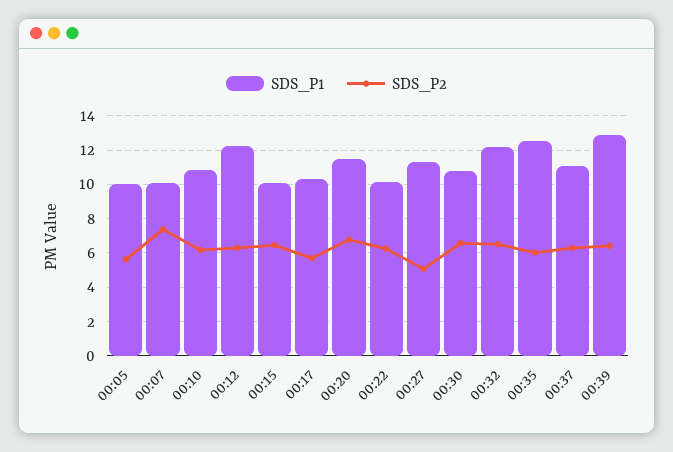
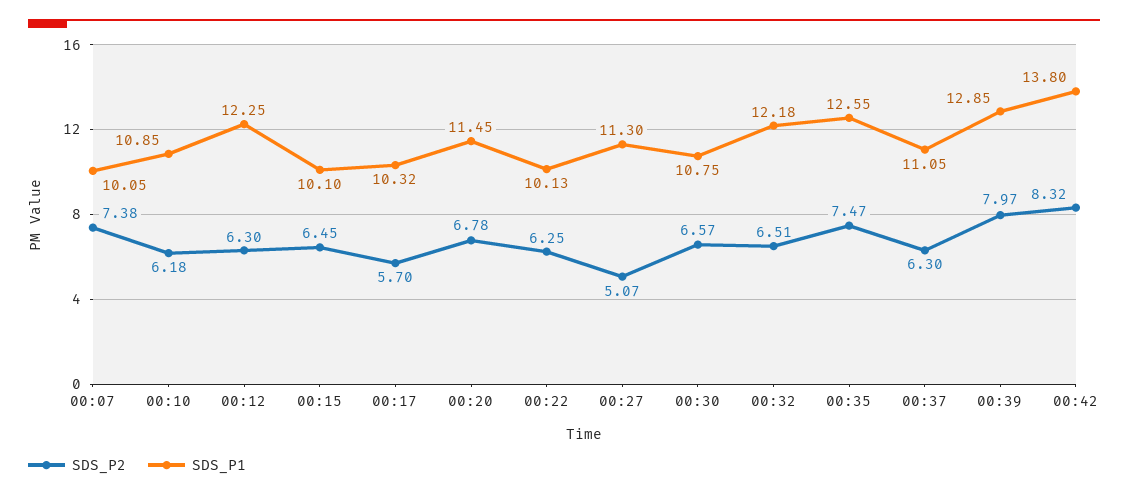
SDS_P1, 00:05: 10 -> none
SDS_P2, 00:05: 5.5 -> none
SDS_P2, 00:35: 6 -> 7.47
SDS_P2, 00:39: 6.5 -> 7.97
SDS_P2, 00:42: none -> 8.32
SDS_P1, 00:42: none -> 13.8

